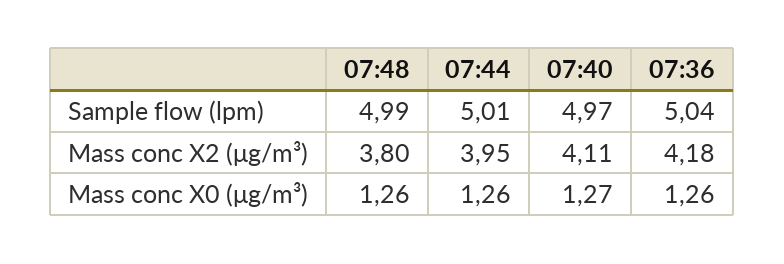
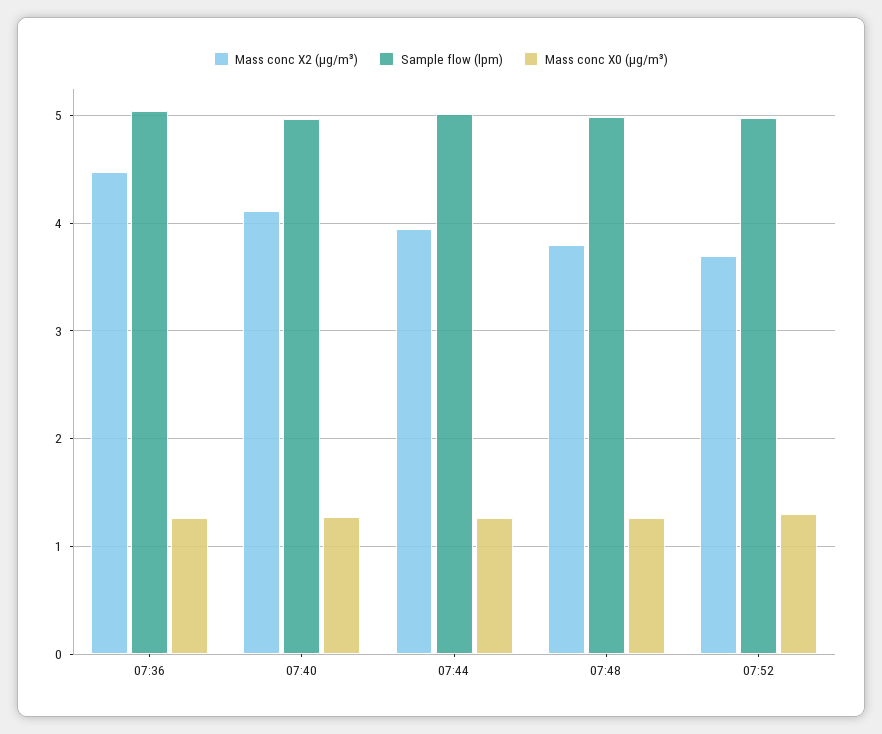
Mass conc X2 (μg/m³), 07:36: 4.18 -> 4.5
Mass conc X2 (μg/m³), 07:52: none -> 3.7
Sample flow (lpm), 07:52: none -> 5
Mass conc X0 (μg/m³), 07:52: none -> 1.3

